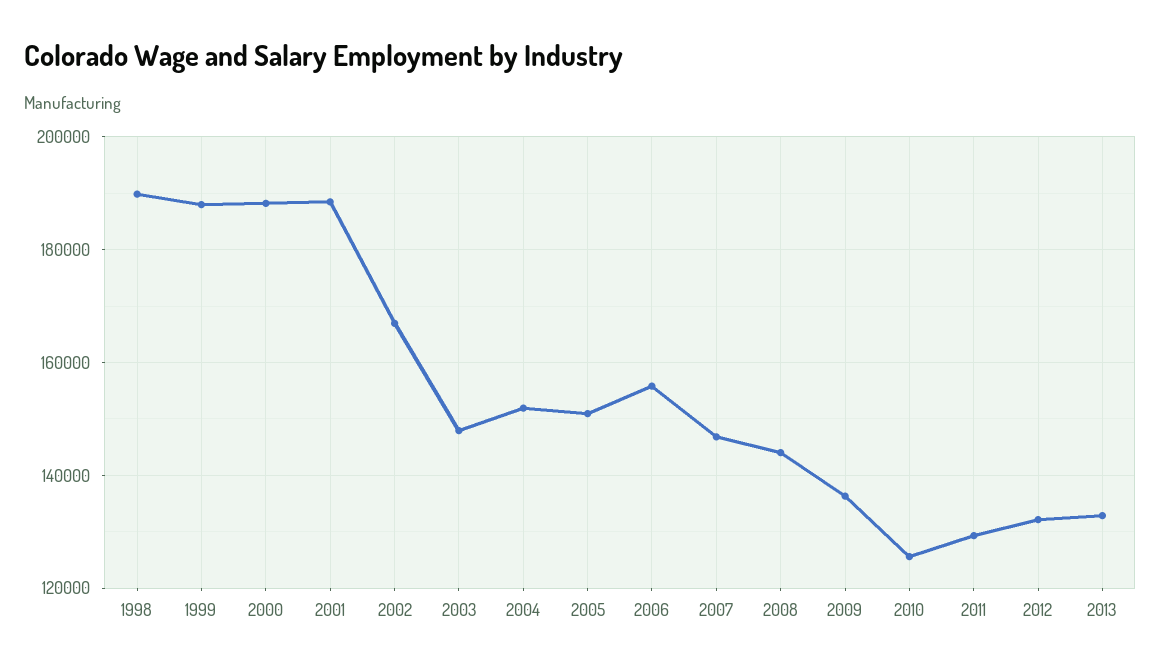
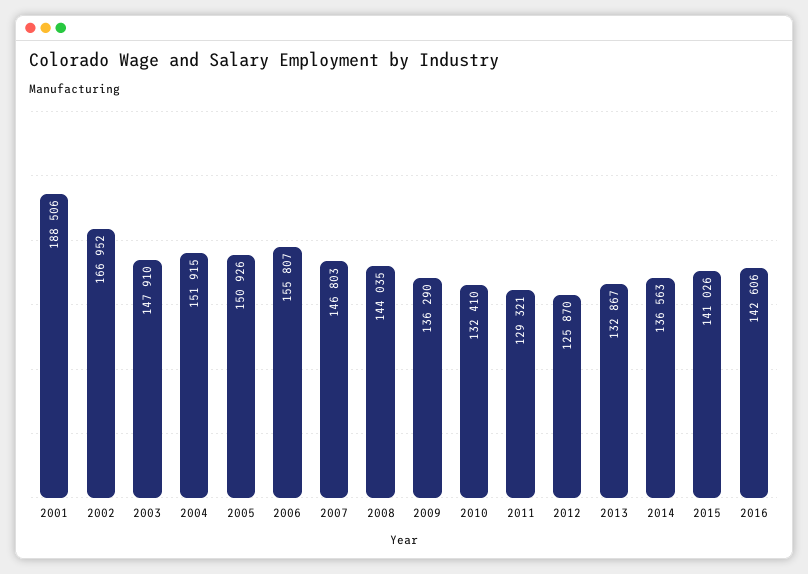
1998: 190000 -> none
1999: 188000 -> none
2000: 188000 -> none
2010: 126000 -> 132410
2012: 132000 -> 125870
2014: none -> 136563
2015: none -> 141026
2016: none -> 142606

